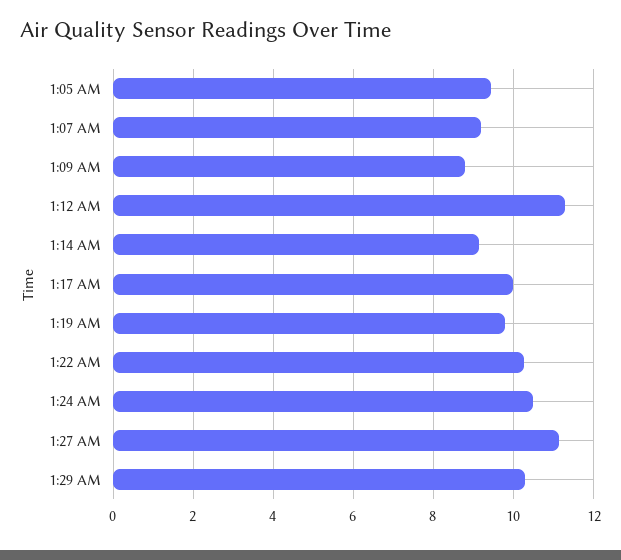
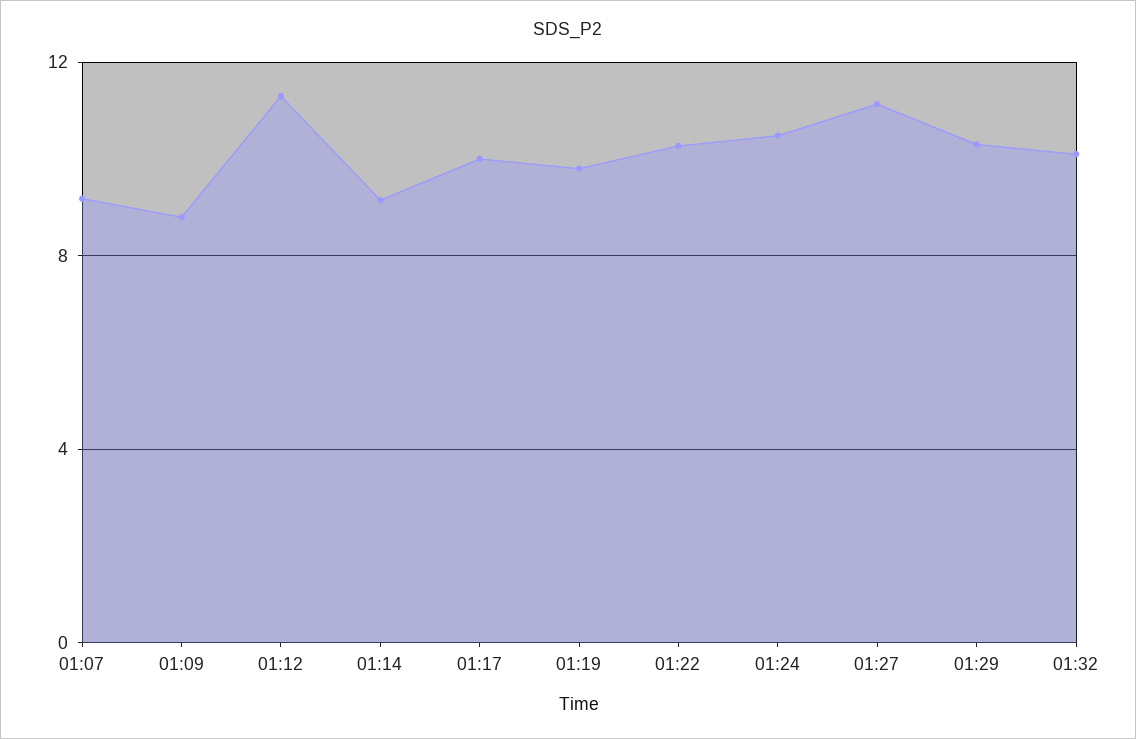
1:05 AM: 9.4 -> none
01:32: none -> 10

